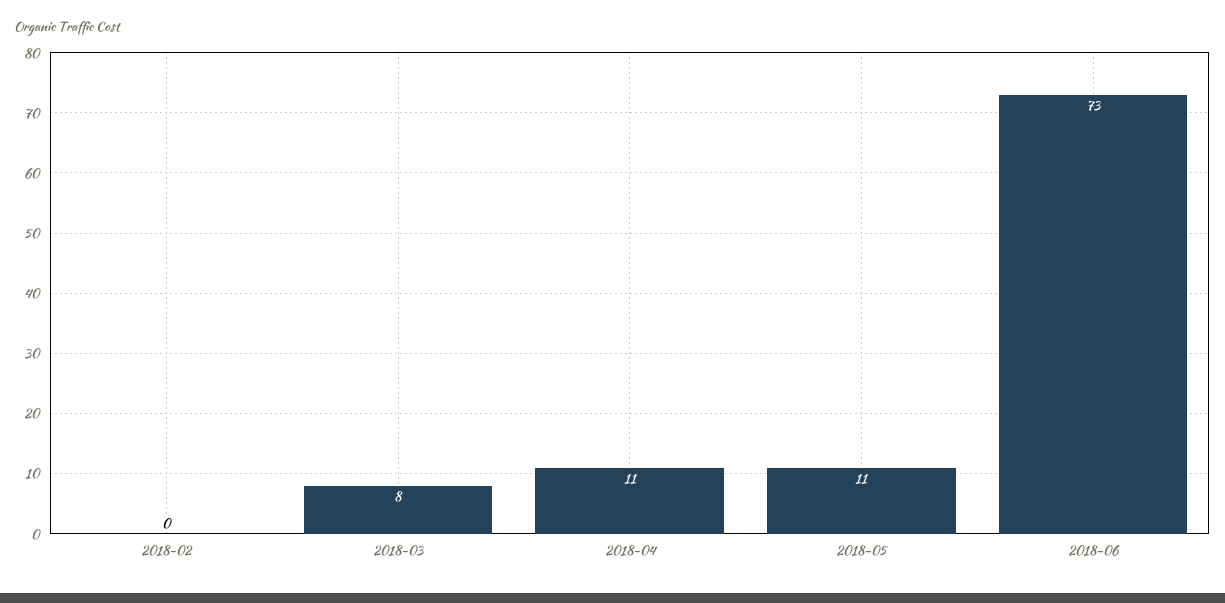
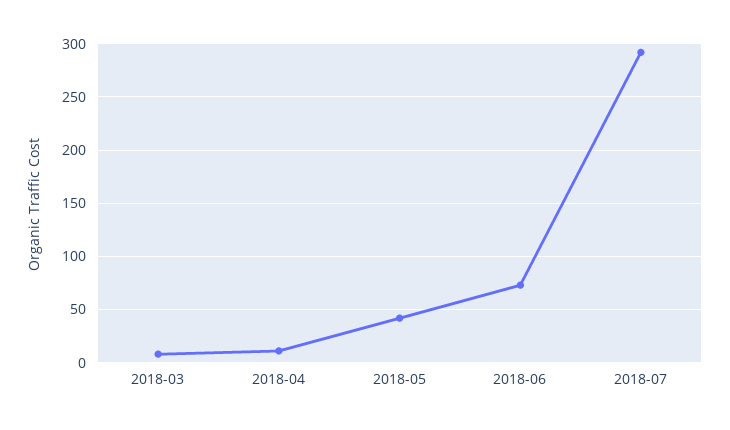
2018-02: 0 -> none
2018-05: 11 -> 40
2018-07: none -> 290

